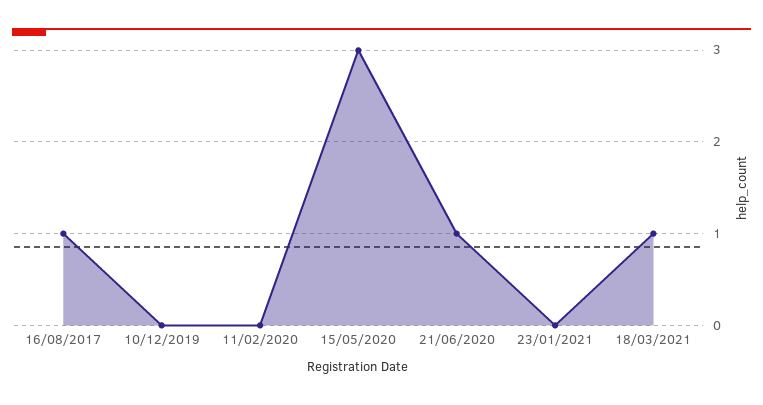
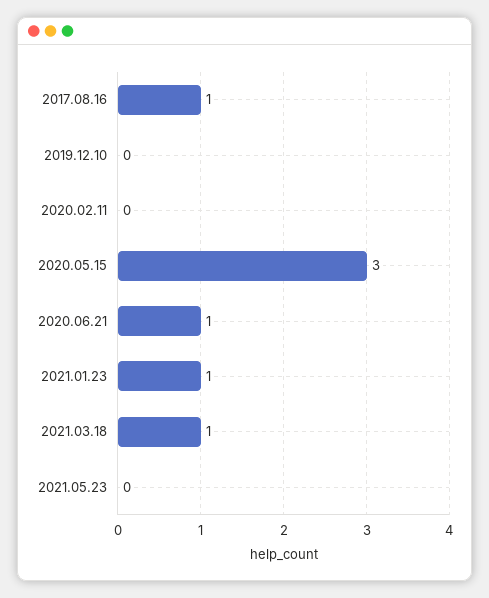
23/01/2021: 0 -> 1
2021.05.23: none -> 0

